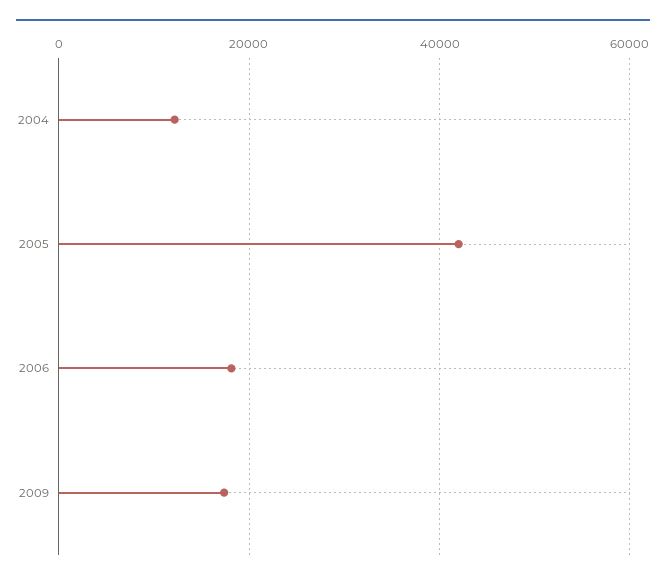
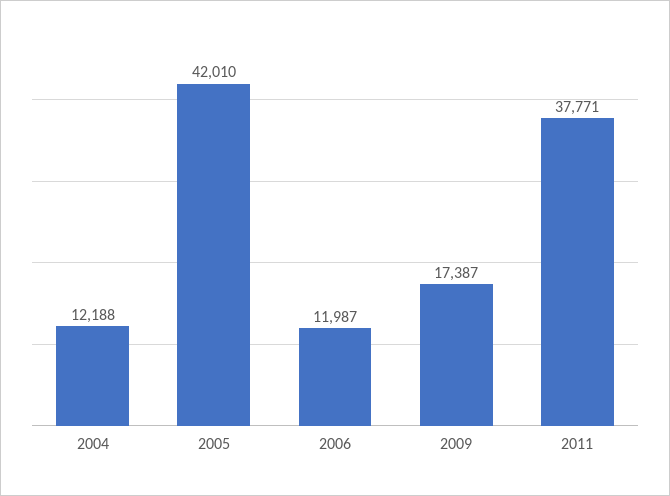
2006: 18000 -> 11987
2011: none -> 37771

